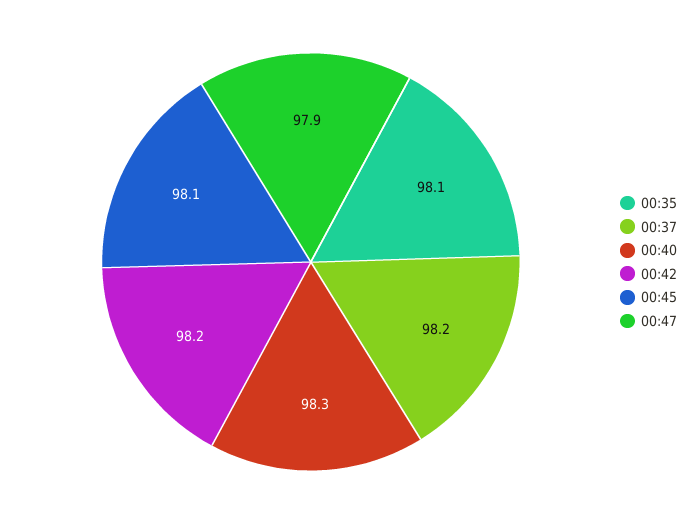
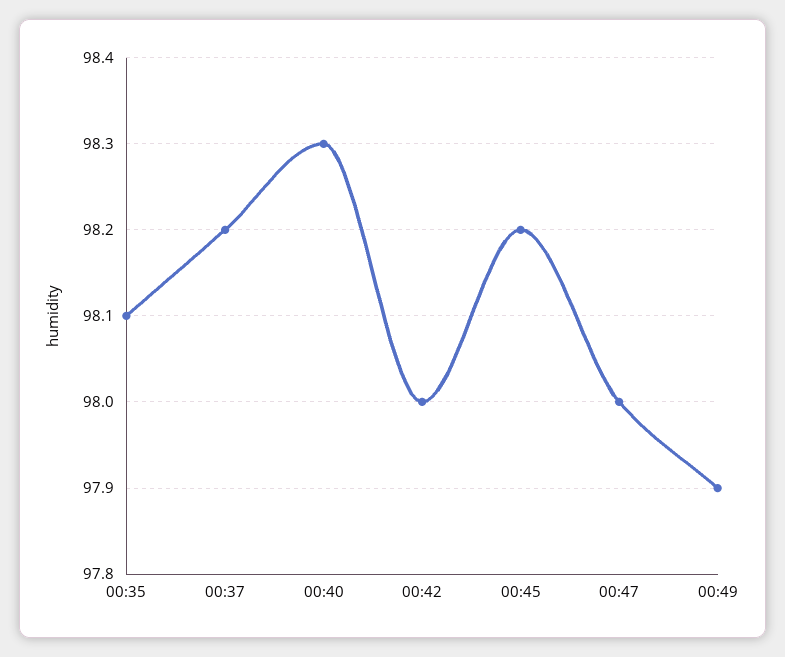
00:42: 98.2 -> 98
00:45: 98.1 -> 98.2
00:47: 97.9 -> 98
00:49: none -> 97.9

